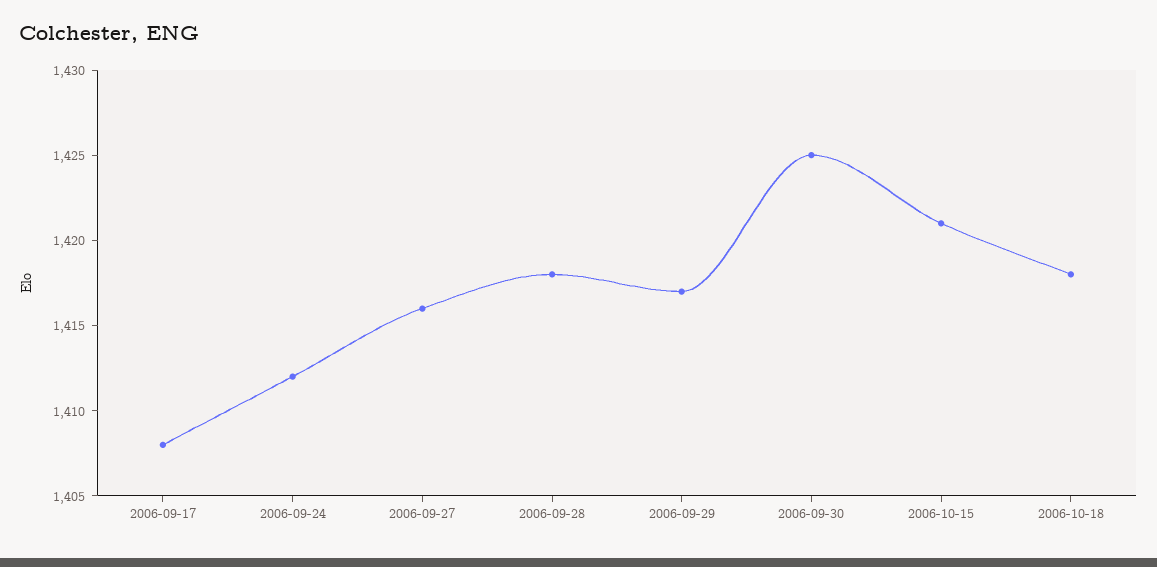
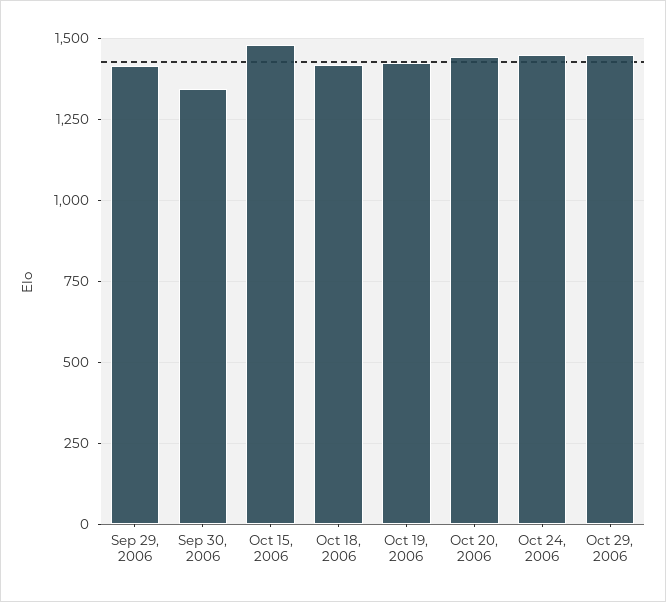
2006-09-17: 1408 -> none
2006-09-24: 1412 -> none
2006-09-27: 1416 -> none
2006-09-28: 1418 -> none
2006-09-30: 1425 -> 1350
2006-10-15: 1421 -> 1475
Oct 19, 2006: none -> 1425
Oct 20, 2006: none -> 1450
Oct 24, 2006: none -> 1450
Oct 29, 2006: none -> 1450

